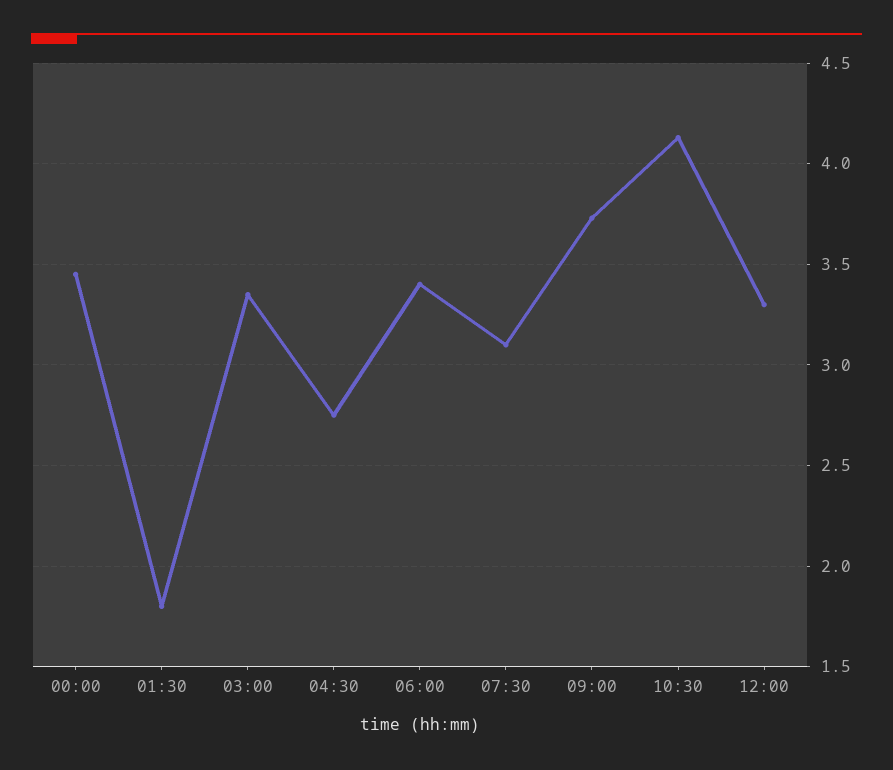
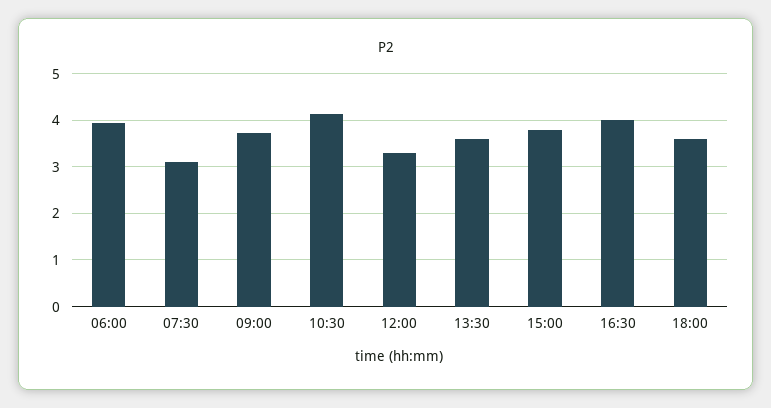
00:00: 3.45 -> none
01:30: 1.8 -> none
03:00: 3.35 -> none
04:30: 2.75 -> none
06:00: 3.4 -> 4
13:30: none -> 3.6
15:00: none -> 3.8
16:30: none -> 4
18:00: none -> 3.6

